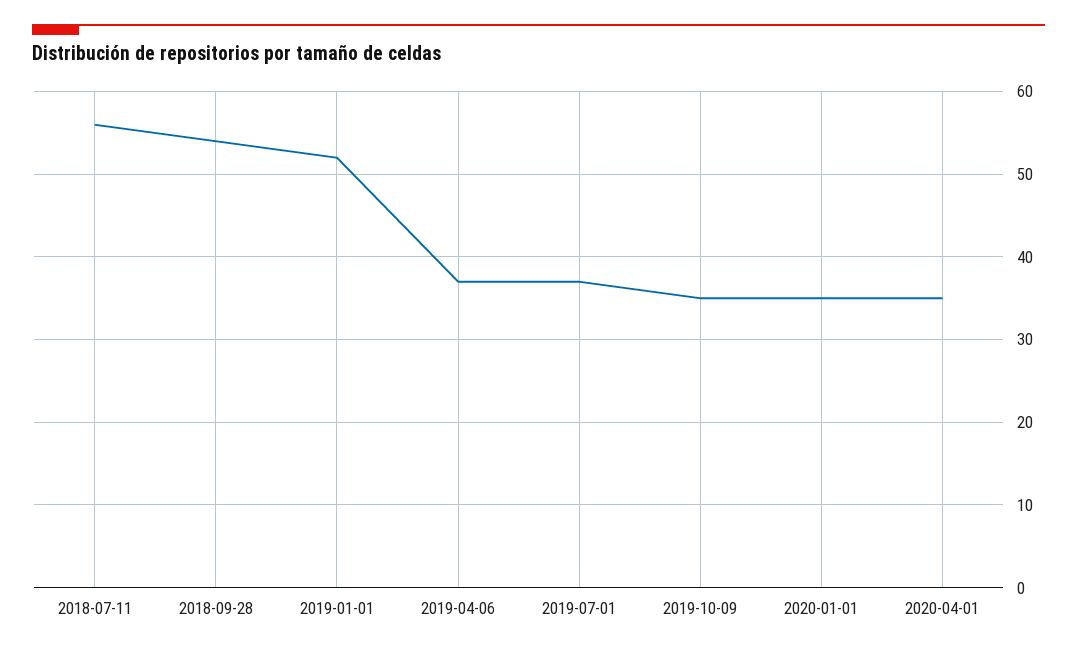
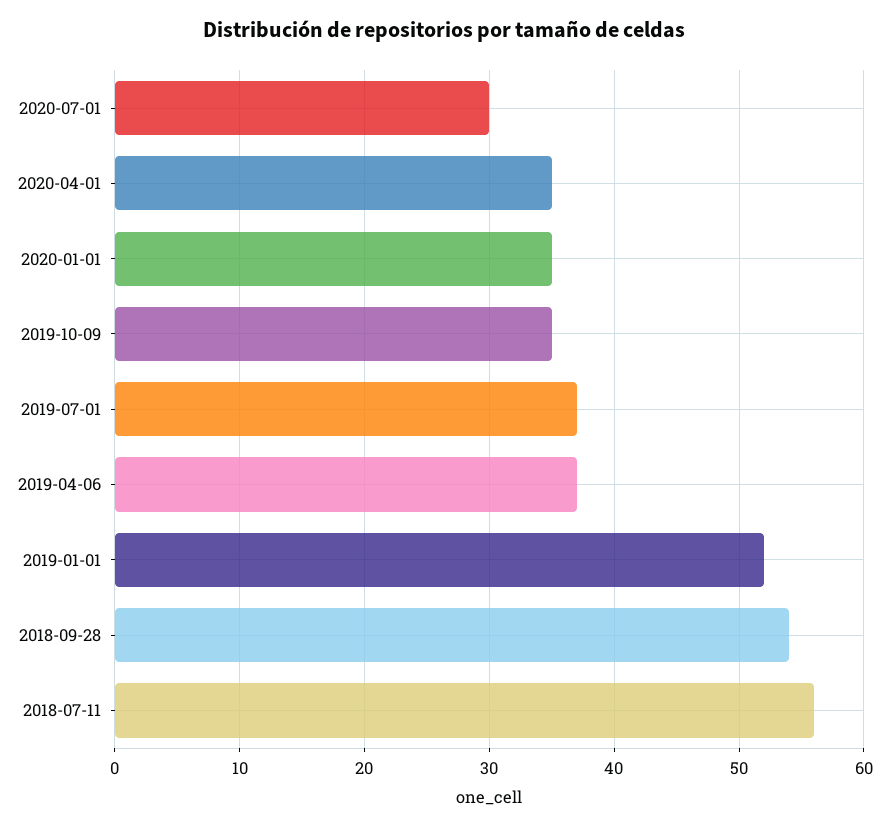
2020-07-01: none -> 30

